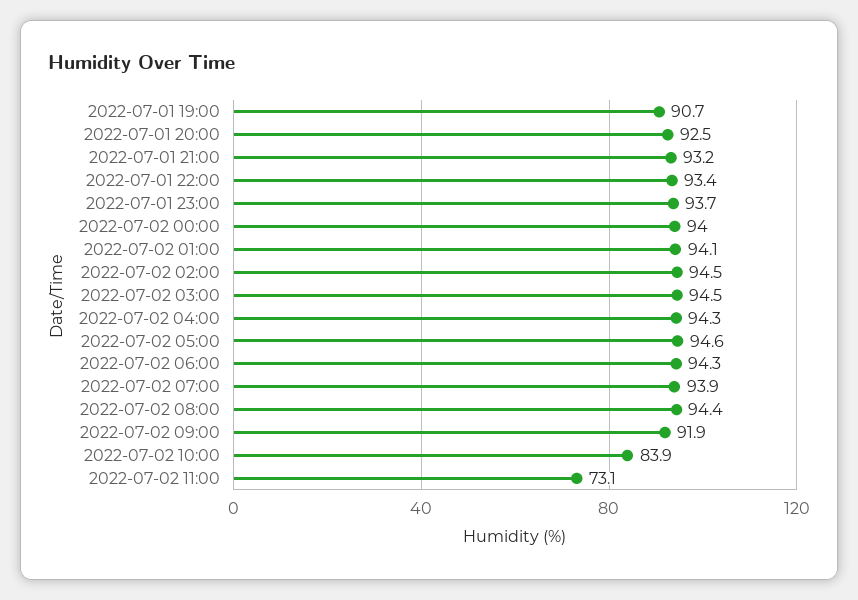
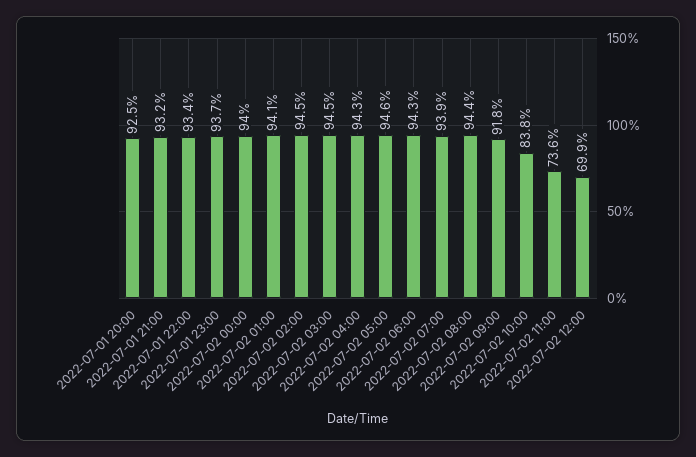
2022-07-01 19:00: 90.7 -> none
2022-07-02 09:00: 91.9 -> 91.8
2022-07-02 10:00: 83.9 -> 83.8
2022-07-02 11:00: 73.1 -> 73.6
2022-07-02 12:00: none -> 69.9

